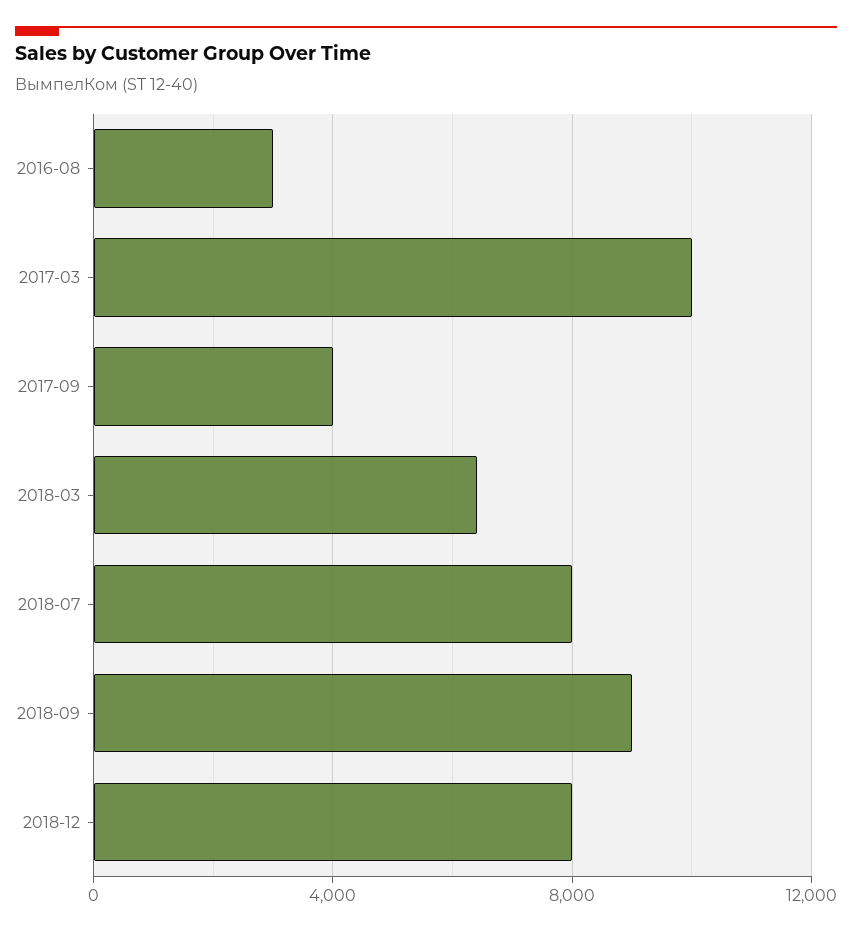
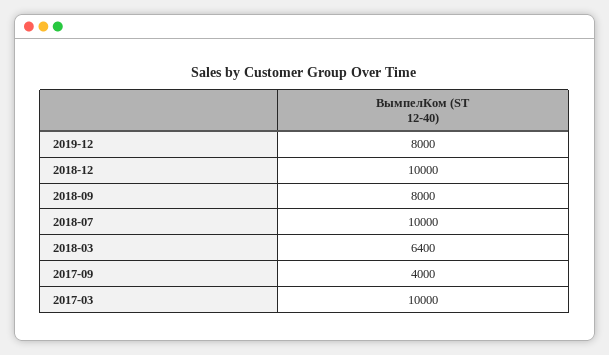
2016-08: 3000 -> none
2018-07: 8000 -> 10000
2018-09: 9000 -> 8000
2018-12: 8000 -> 10000
2019-12: none -> 8000

